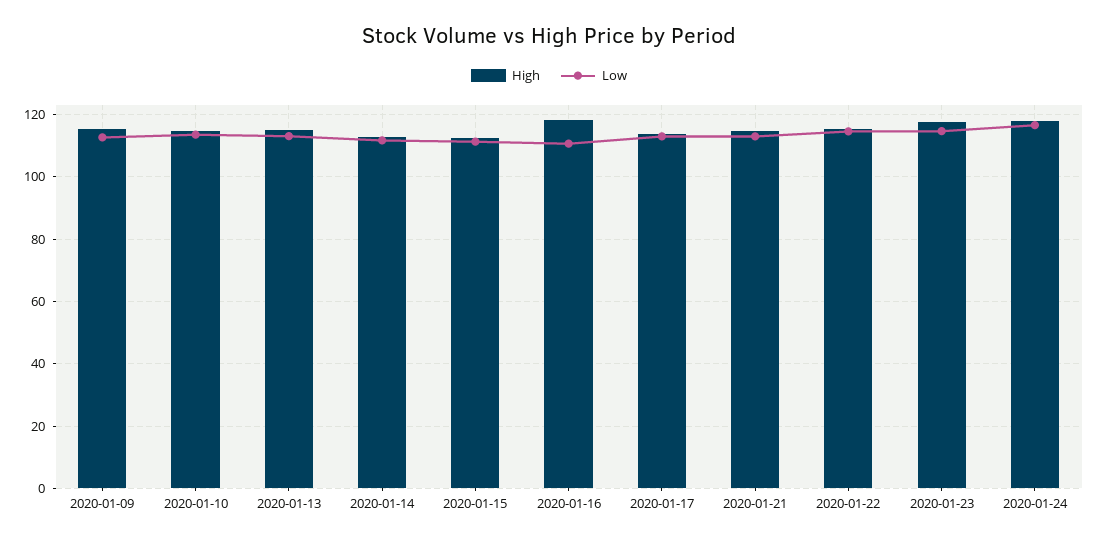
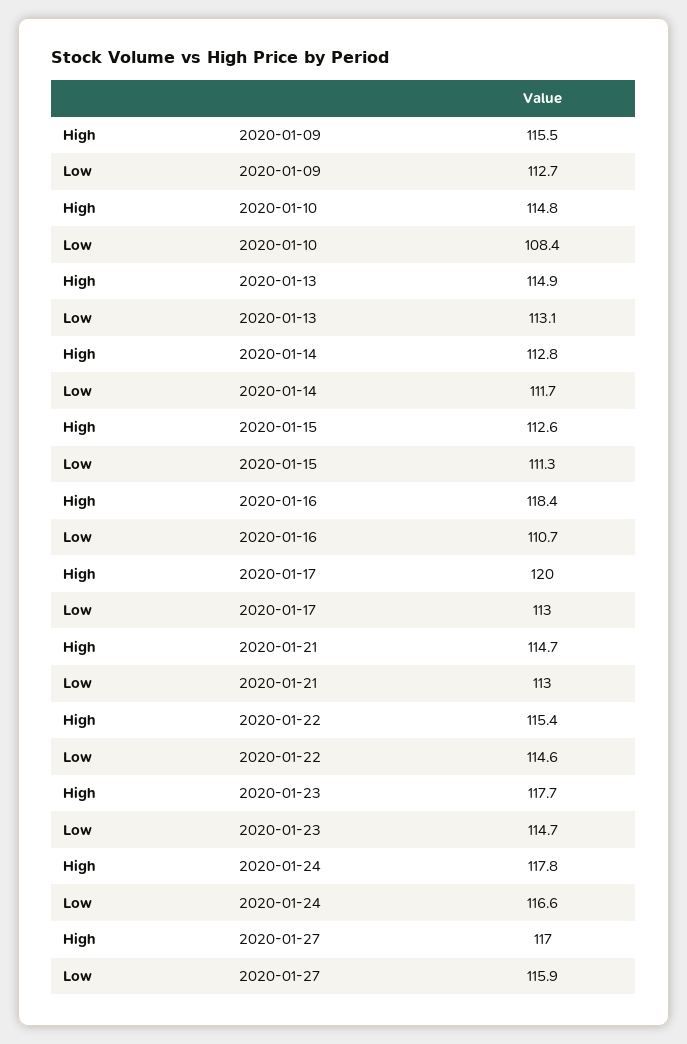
Low, 2020-01-10: 114 -> 108.4
High, 2020-01-17: 114 -> 120
High, 2020-01-27: none -> 117
Low, 2020-01-27: none -> 115.9

